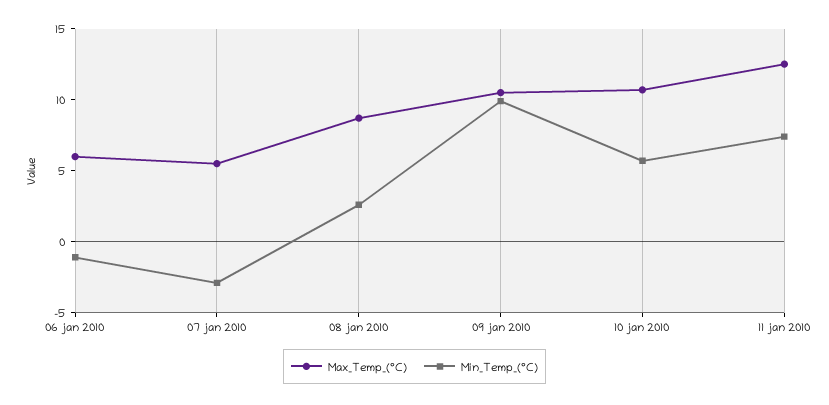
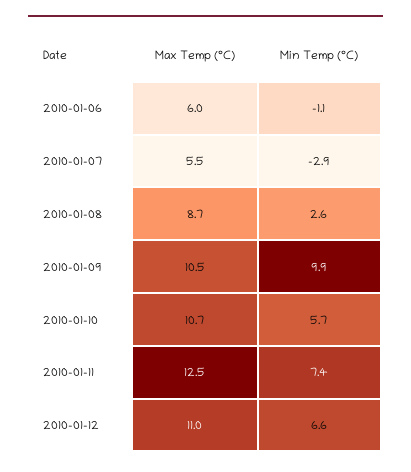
Max_Temp_(°C), 2010-01-12: none -> 11
Min_Temp_(°C), 2010-01-12: none -> 6.6

